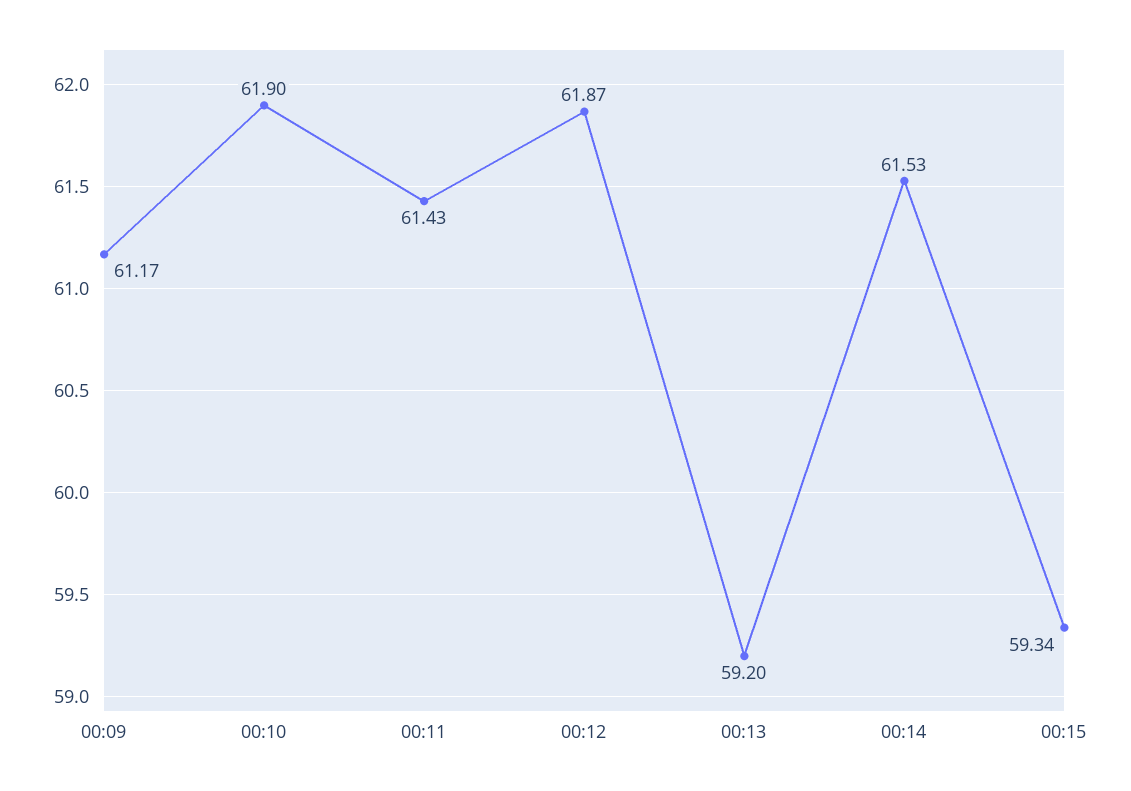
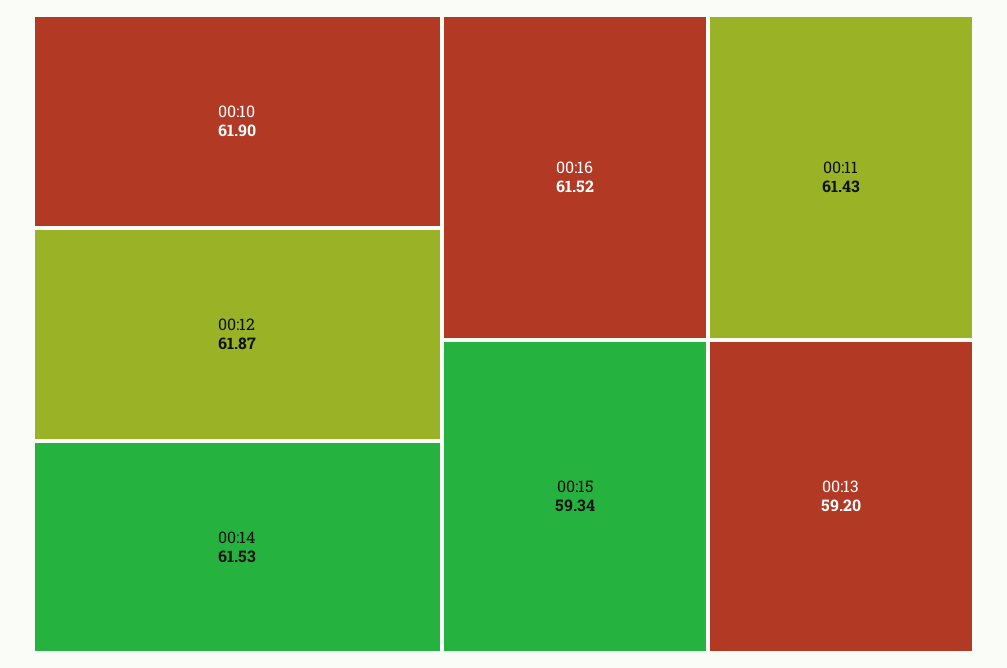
00:09: 61.17 -> none
00:16: none -> 61.52

